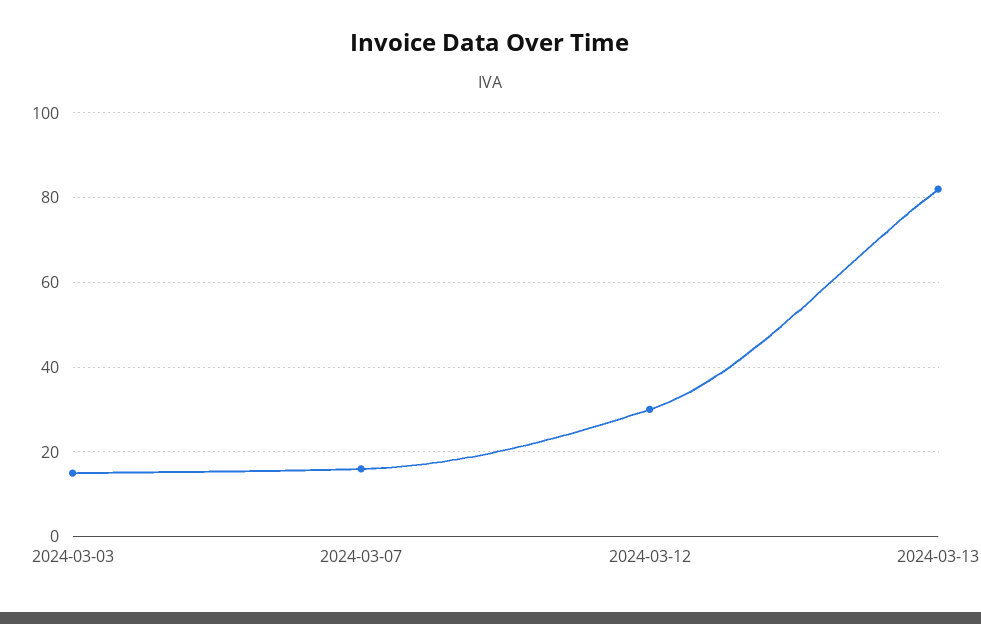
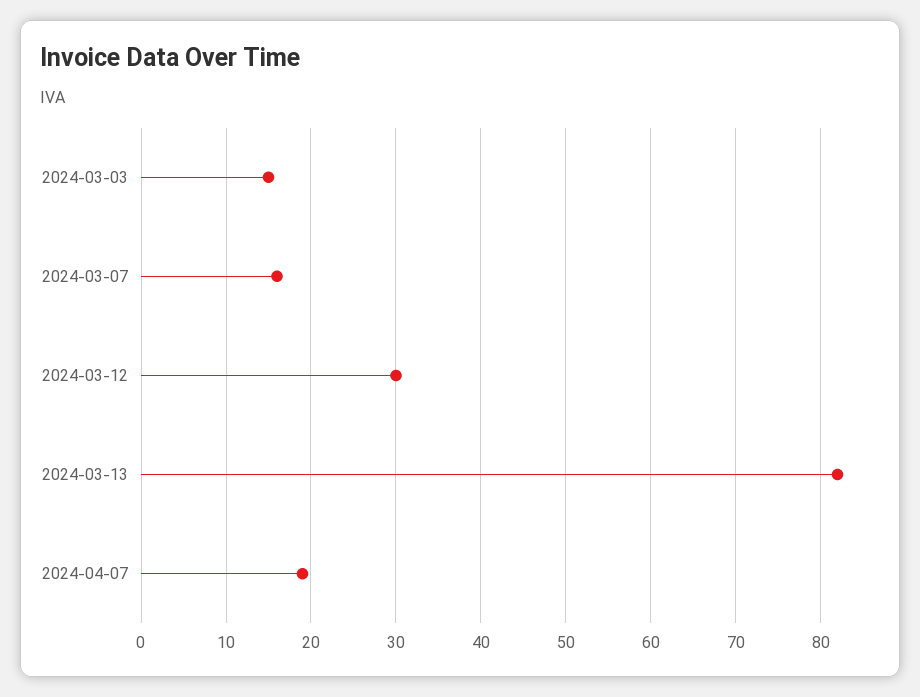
2024-04-07: none -> 19

